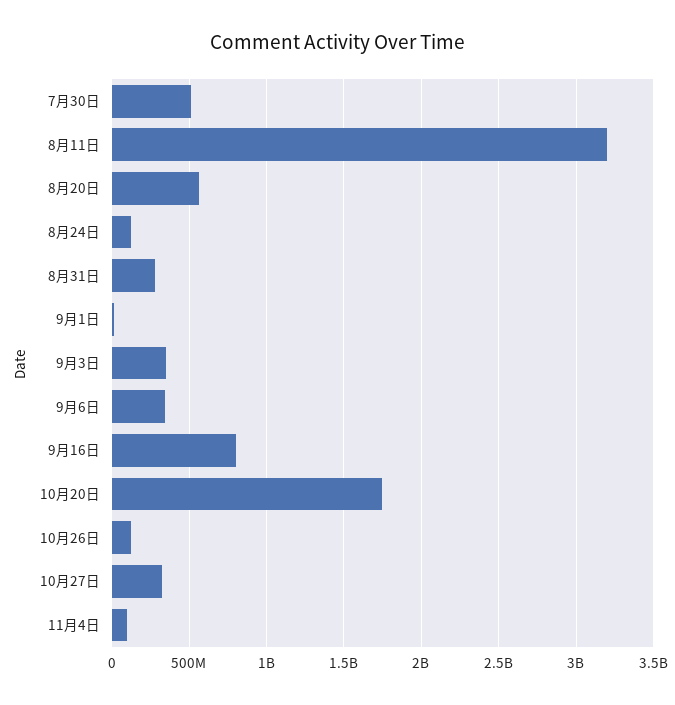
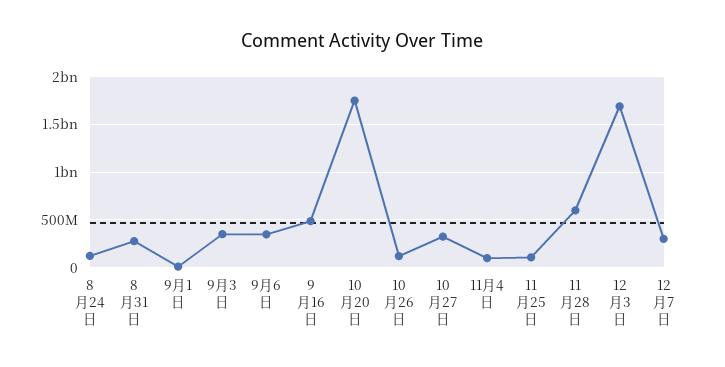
7月30日: 500000000 -> none
8月11日: 3200000000 -> none
8月20日: 550000000 -> none
9月16日: 800000000 -> 500000000
11月25日: none -> 100000000
11月28日: none -> 600000000
12月3日: none -> 1700000000
12月7日: none -> 300000000

